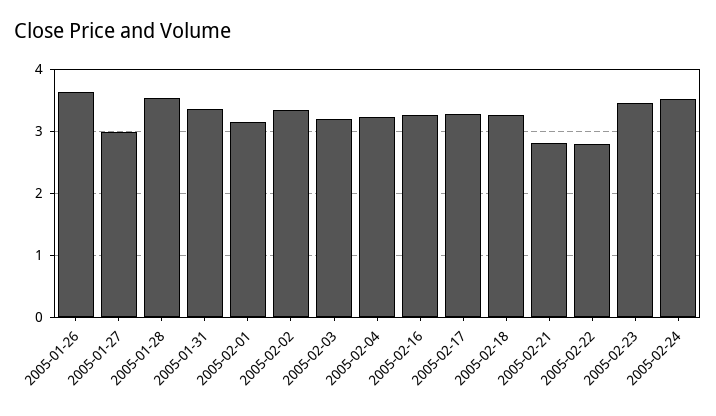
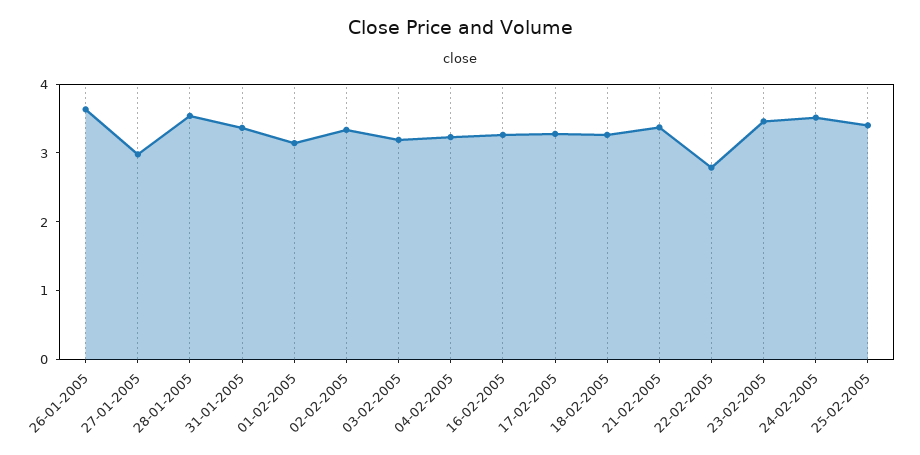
2005-02-21: 2.8 -> 3.4
25-02-2005: none -> 3.4

